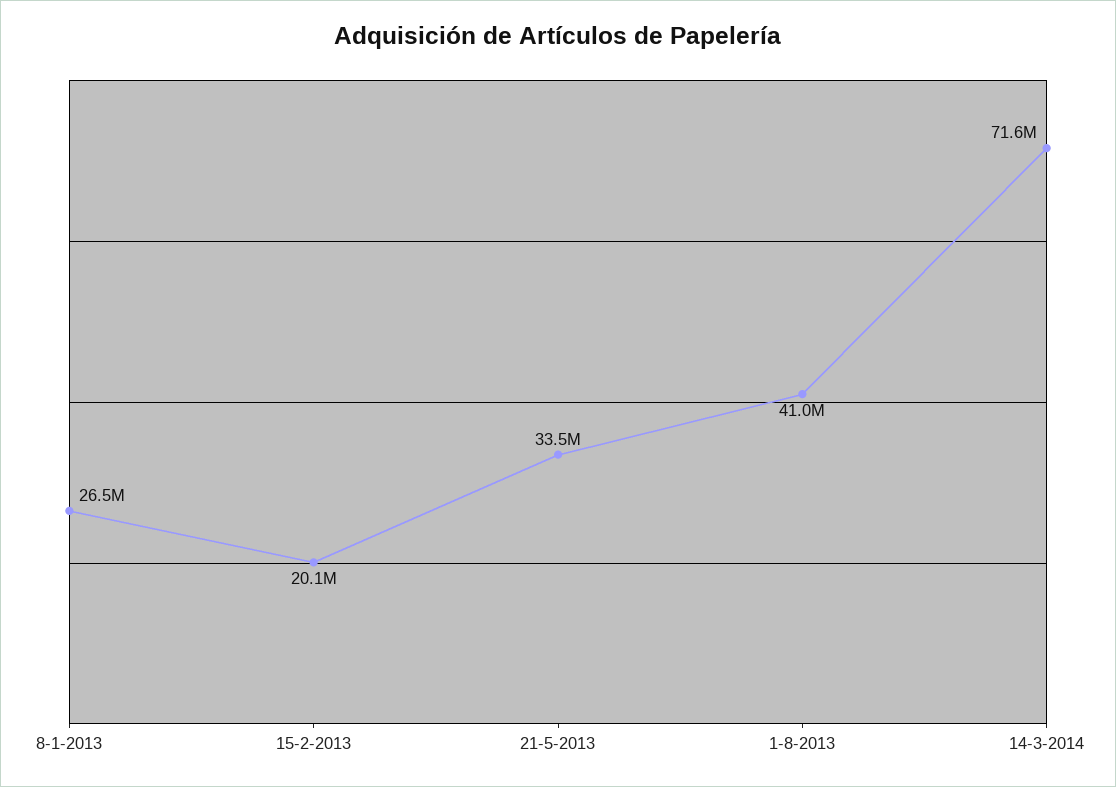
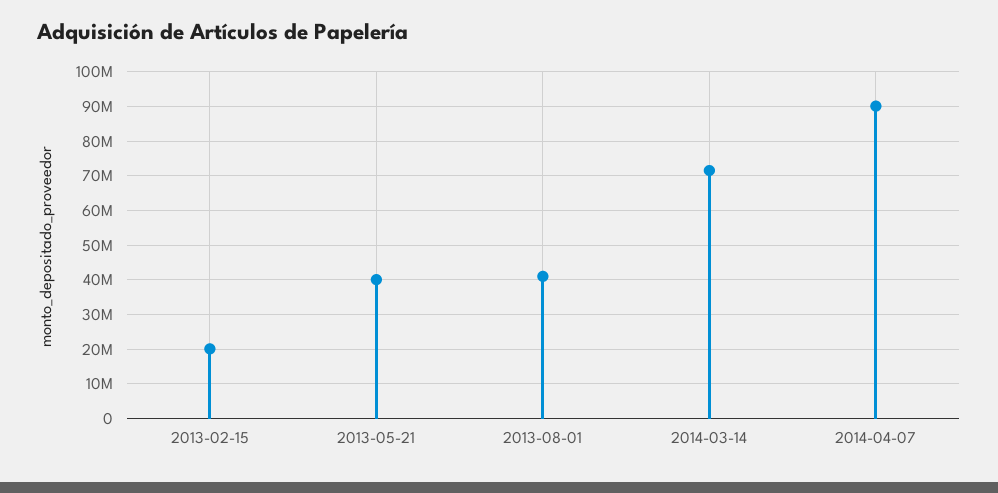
8-1-2013: 26500000 -> none
21-5-2013: 33500000 -> 40000000
2014-04-07: none -> 90000000

